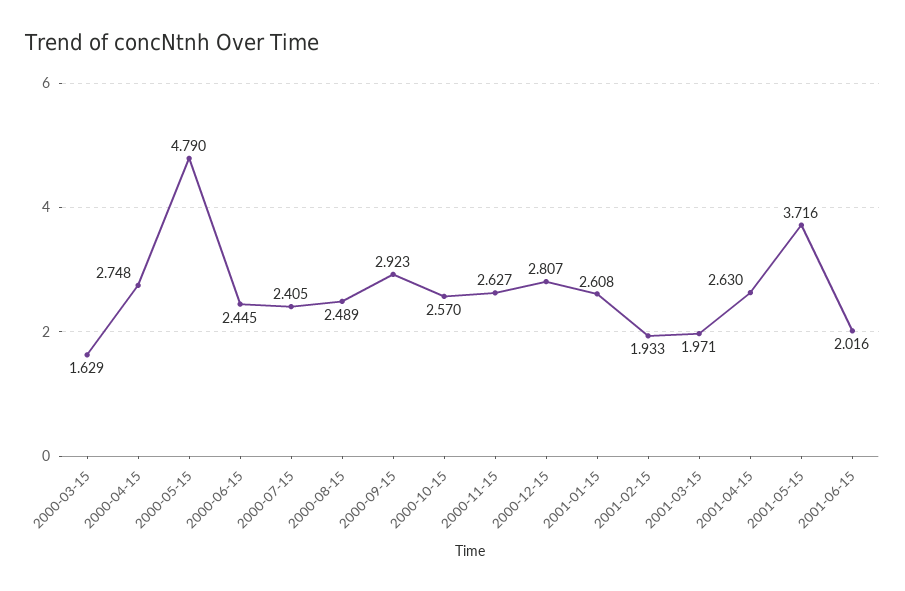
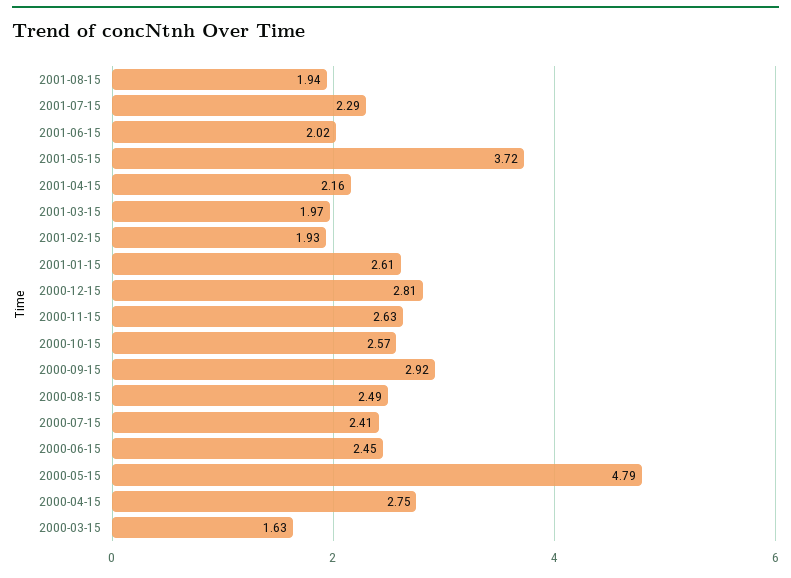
2001-04-15: 2.63 -> 2.16
2001-08-15: none -> 1.94
2001-07-15: none -> 2.29

